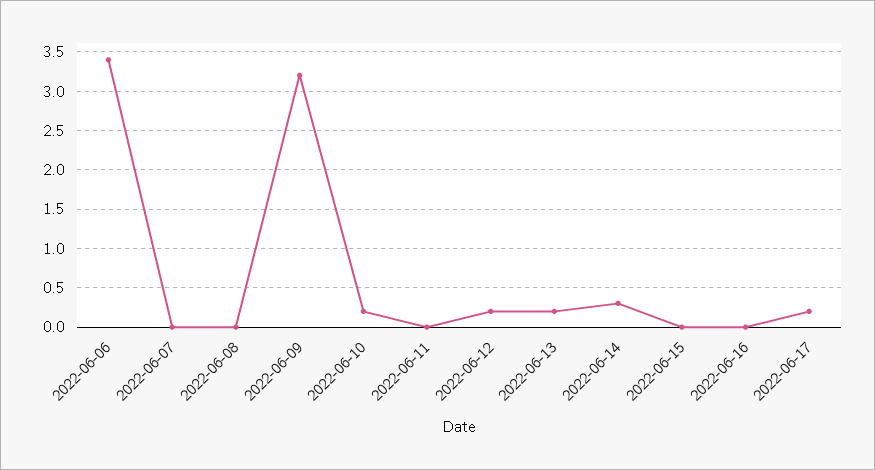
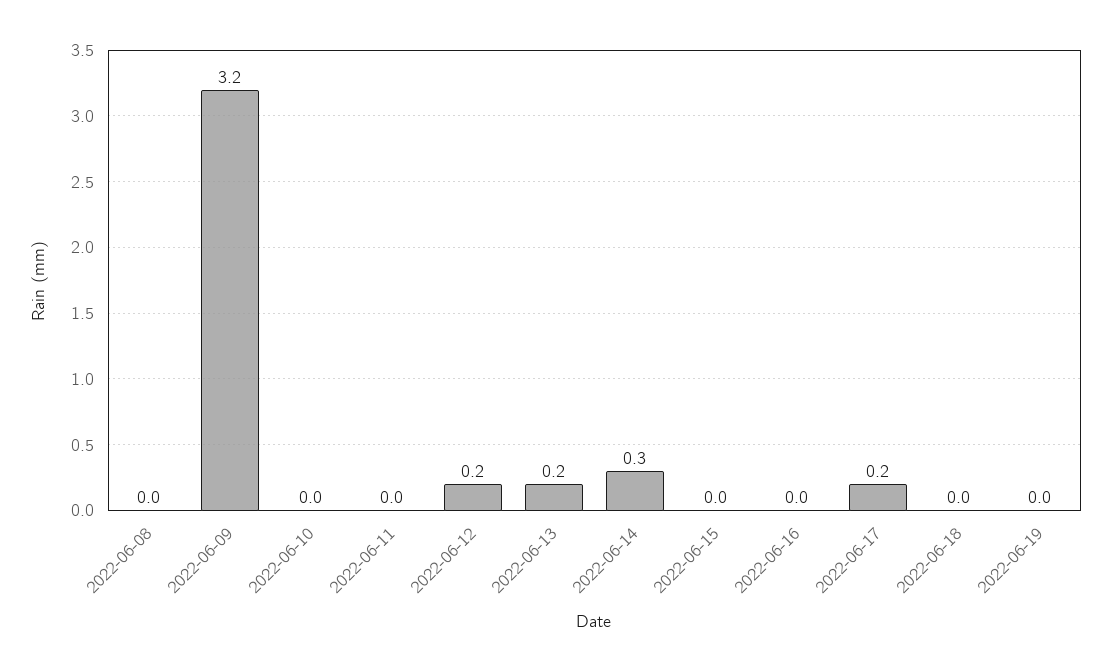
2022-06-06: 3.4 -> none
2022-06-07: 0 -> none
2022-06-10: 0.2 -> 0
2022-06-18: none -> 0
2022-06-19: none -> 0

